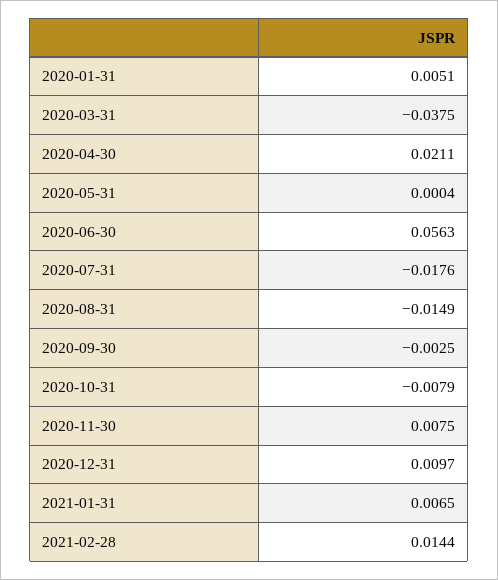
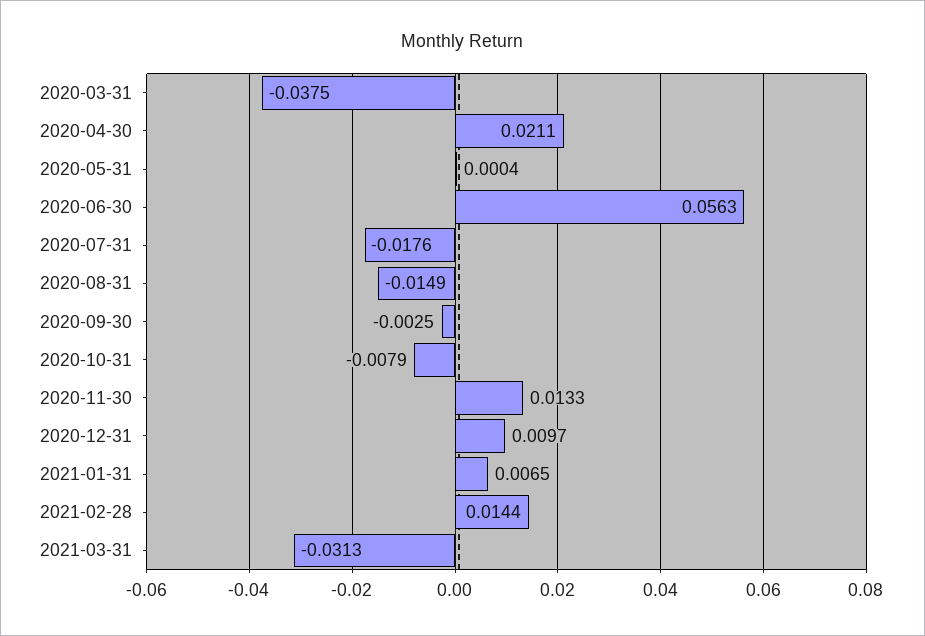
2020-01-31: 0.0051 -> none
2020-11-30: 0.0075 -> 0.0133
2021-03-31: none -> -0.0313

